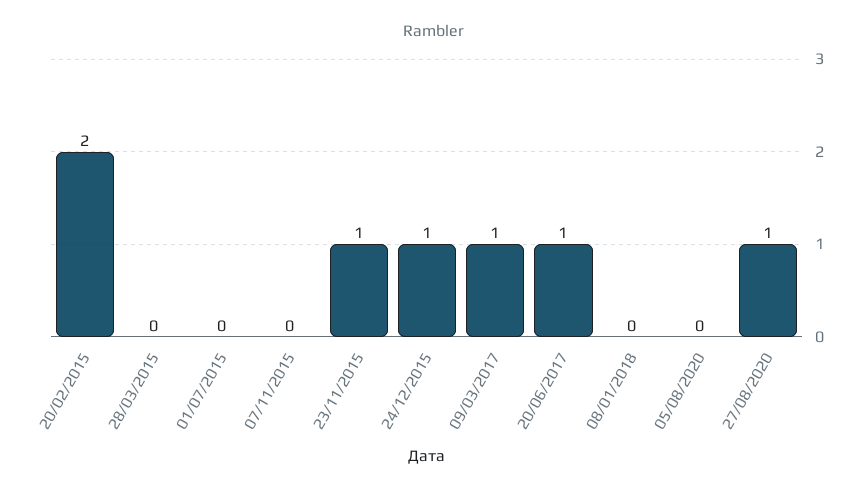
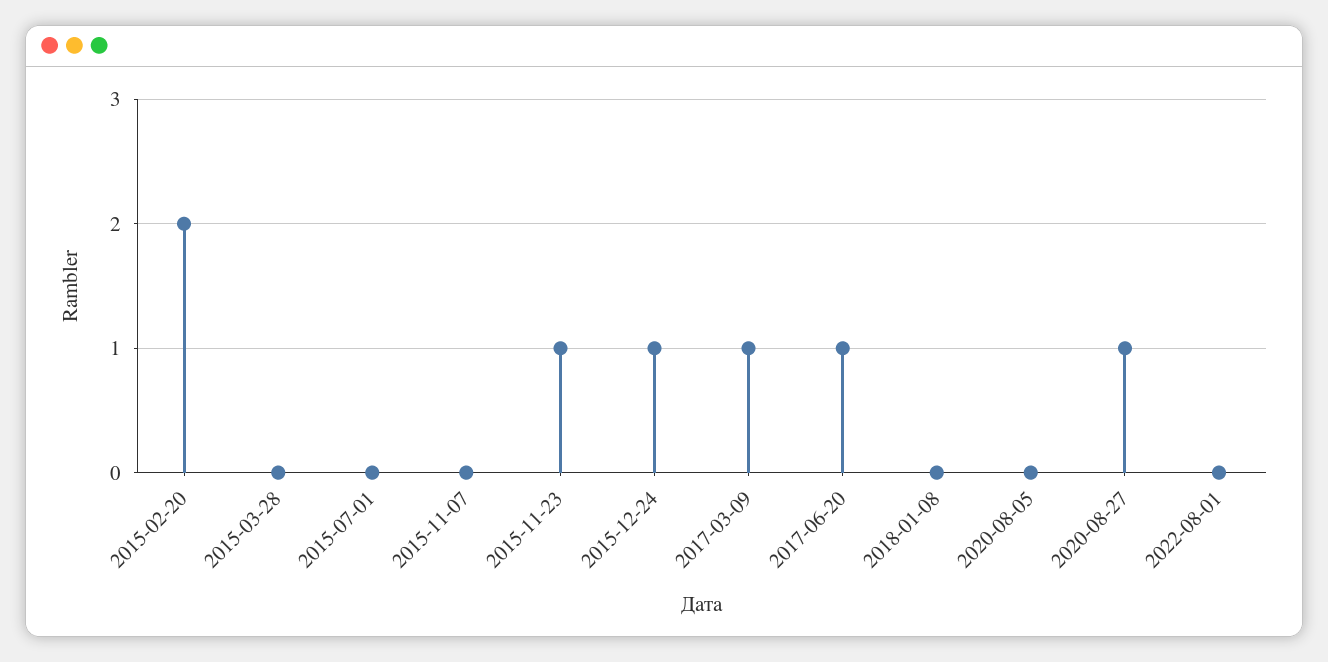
2022-08-01: none -> 0

